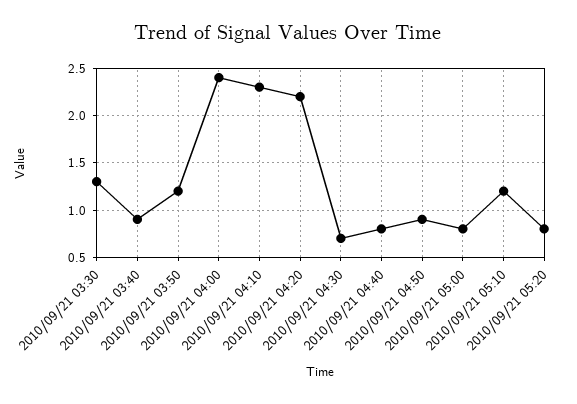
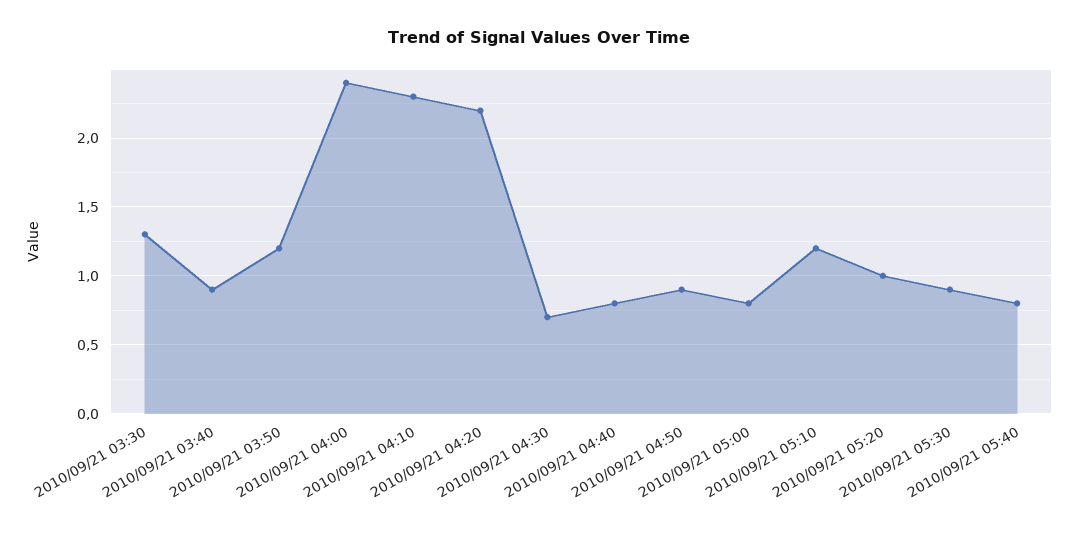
2010/09/21 05:20: 0.8 -> 1
2010/09/21 05:30: none -> 0.9
2010/09/21 05:40: none -> 0.8

